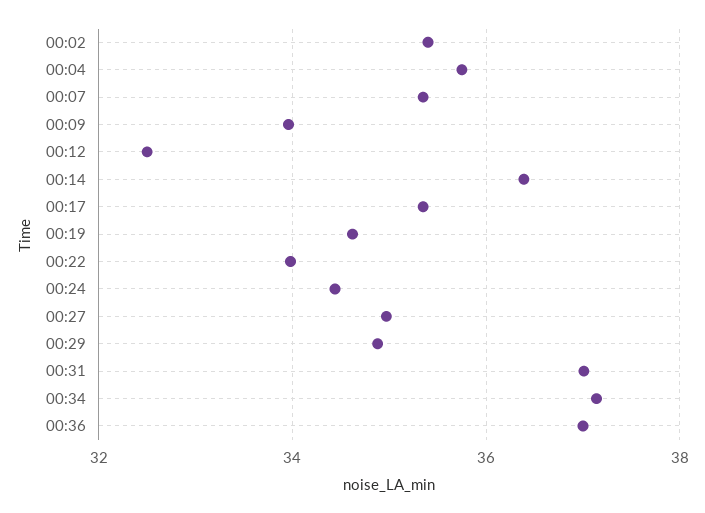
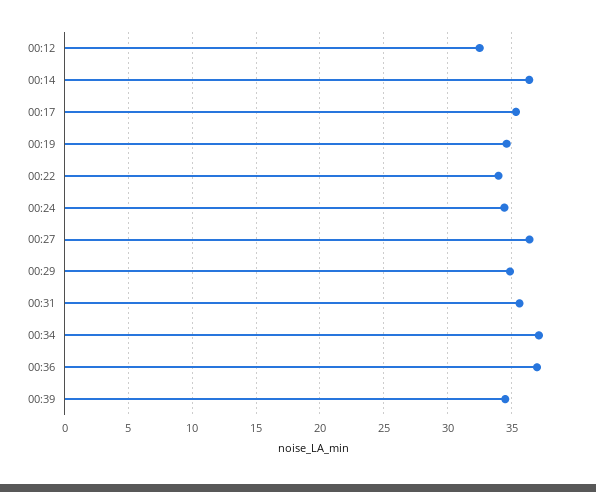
00:02: 35.4 -> none
00:04: 35.8 -> none
00:07: 35.4 -> none
00:09: 34 -> none
00:27: 35 -> 36.5
00:31: 37 -> 35.5
00:39: none -> 34.5

